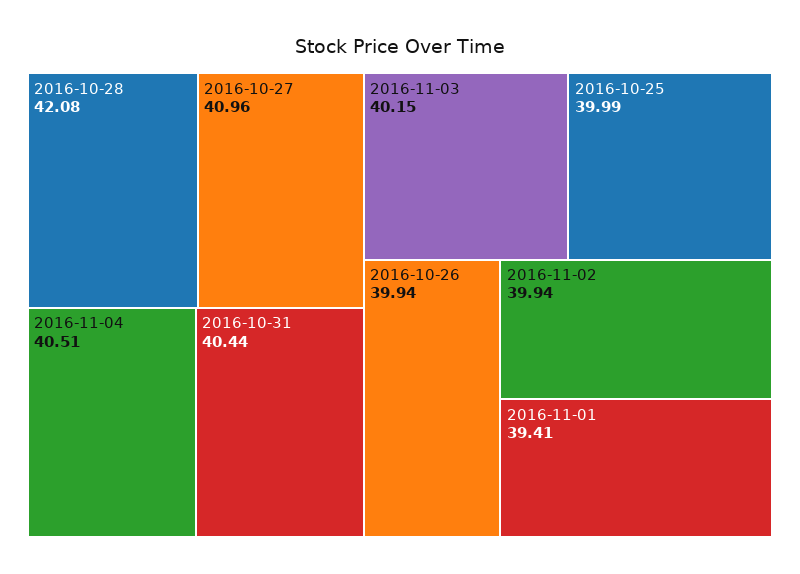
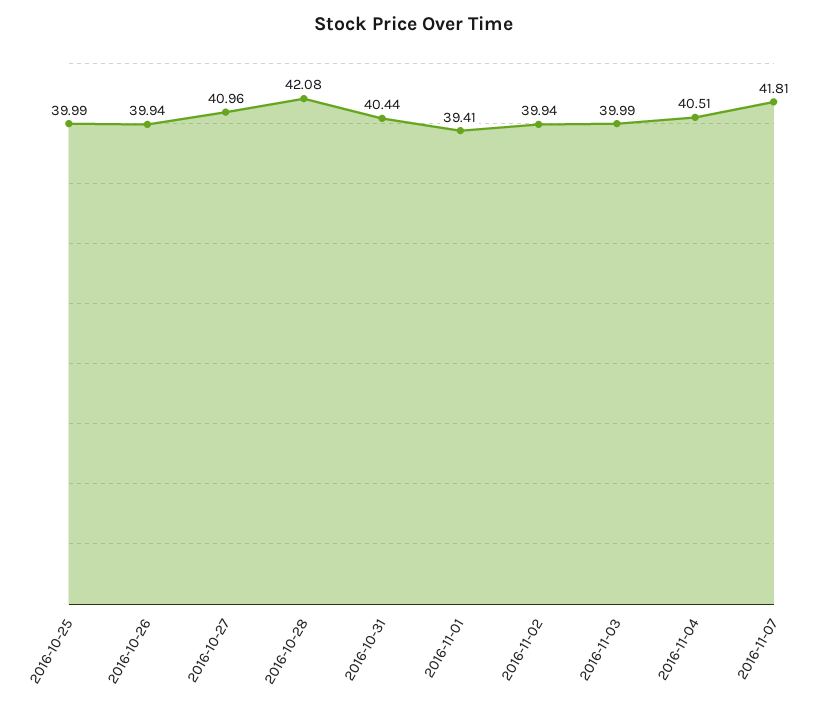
2016-11-03: 40.15 -> 39.99
2016-11-07: none -> 41.81

